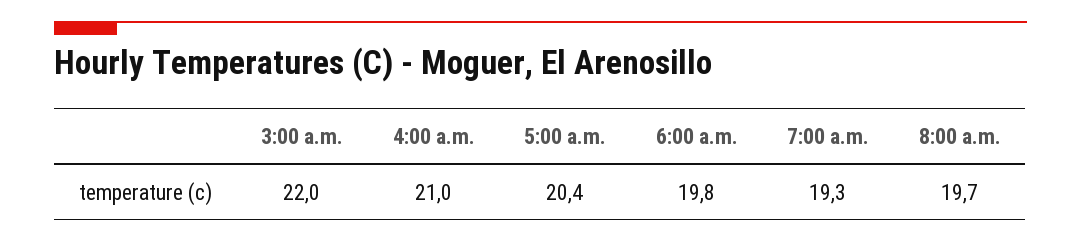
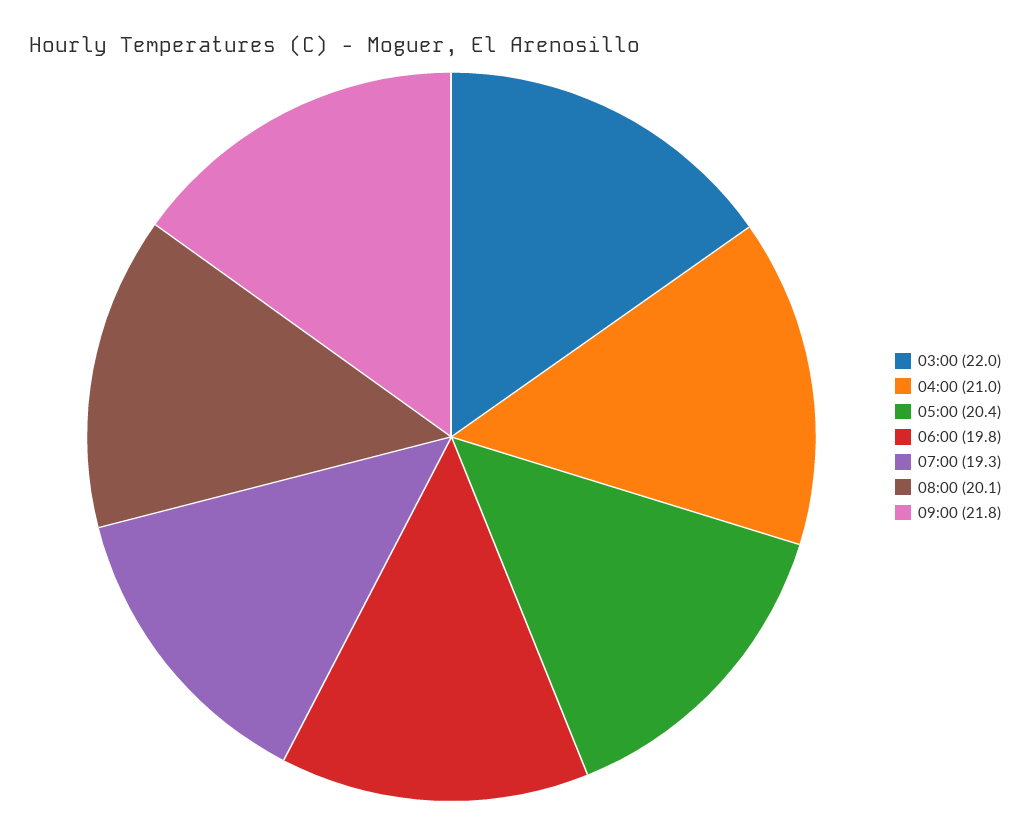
8:00 a.m.: 19.7 -> 20.1
09:00: none -> 21.8

